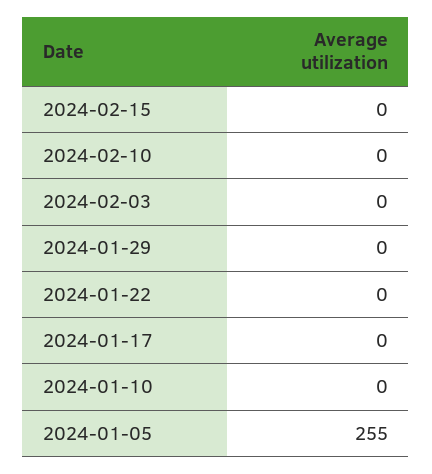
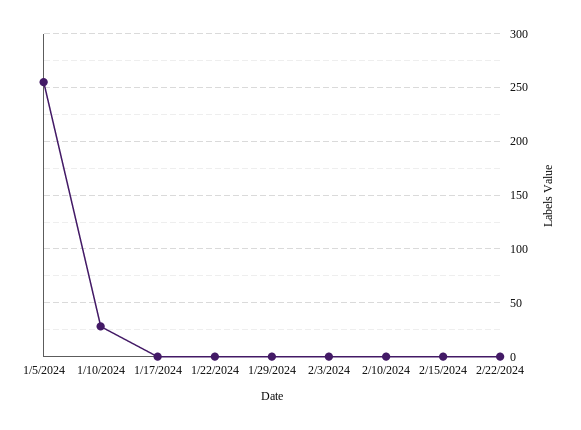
2024-01-10: 0 -> 30
2/22/2024: none -> 0

